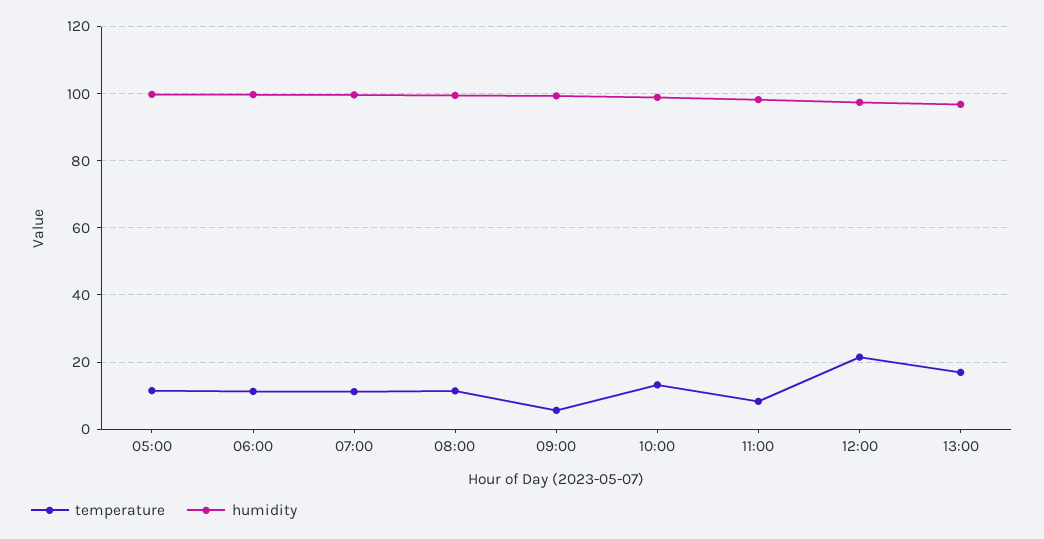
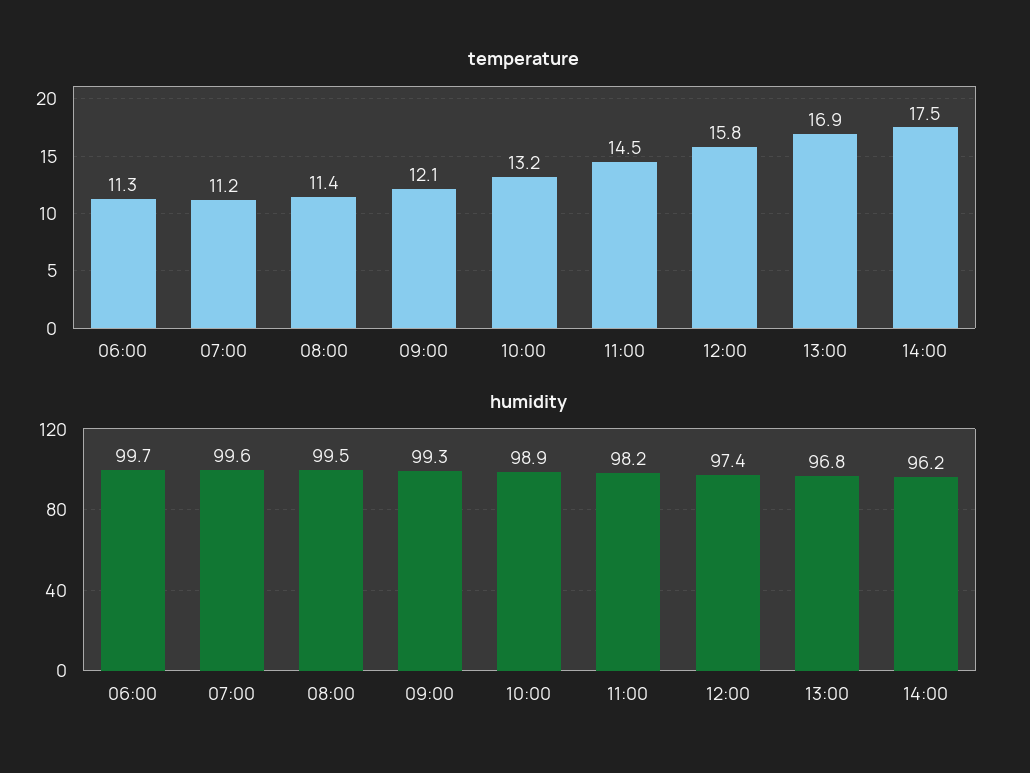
temperature, 05:00: 12 -> none
humidity, 05:00: 100 -> none
temperature, 09:00: 6 -> 12.1
temperature, 11:00: 8 -> 14.5
temperature, 12:00: 22 -> 15.8
temperature, 14:00: none -> 17.5
humidity, 14:00: none -> 96.2

